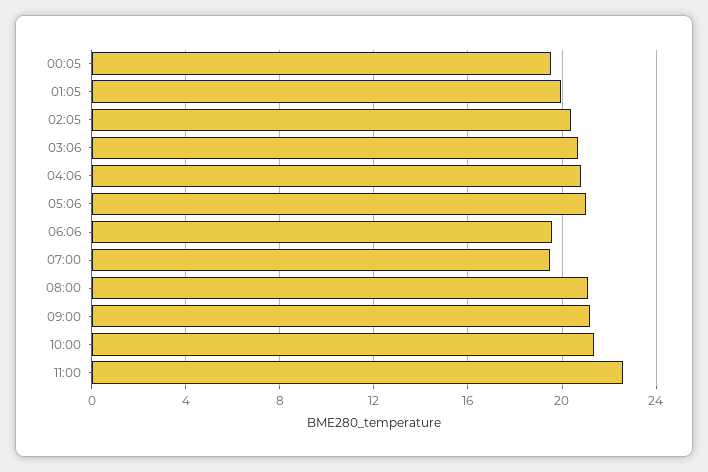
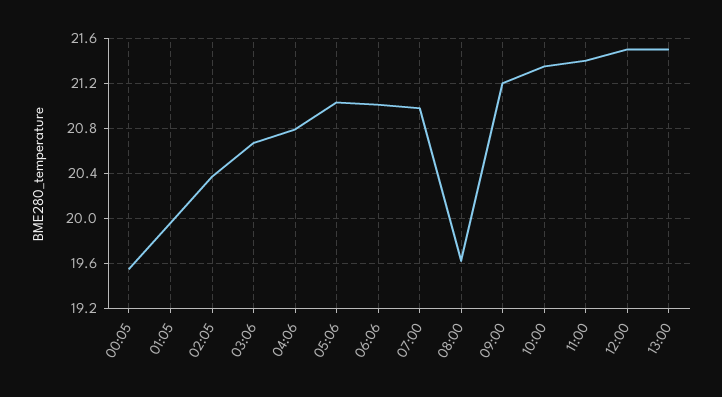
06:06: 19.5 -> 21
07:00: 19.5 -> 21
08:00: 21 -> 19.6
11:00: 22.5 -> 21.4
12:00: none -> 21.5
13:00: none -> 21.5

